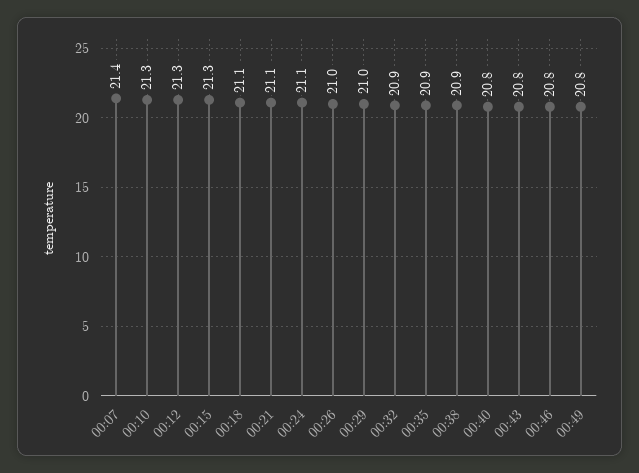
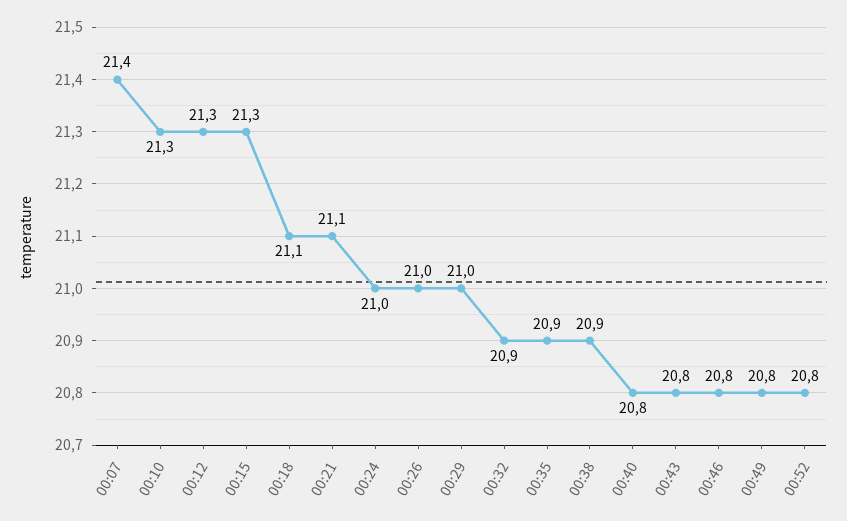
00:24: 21.1 -> 21
00:52: none -> 20.8

